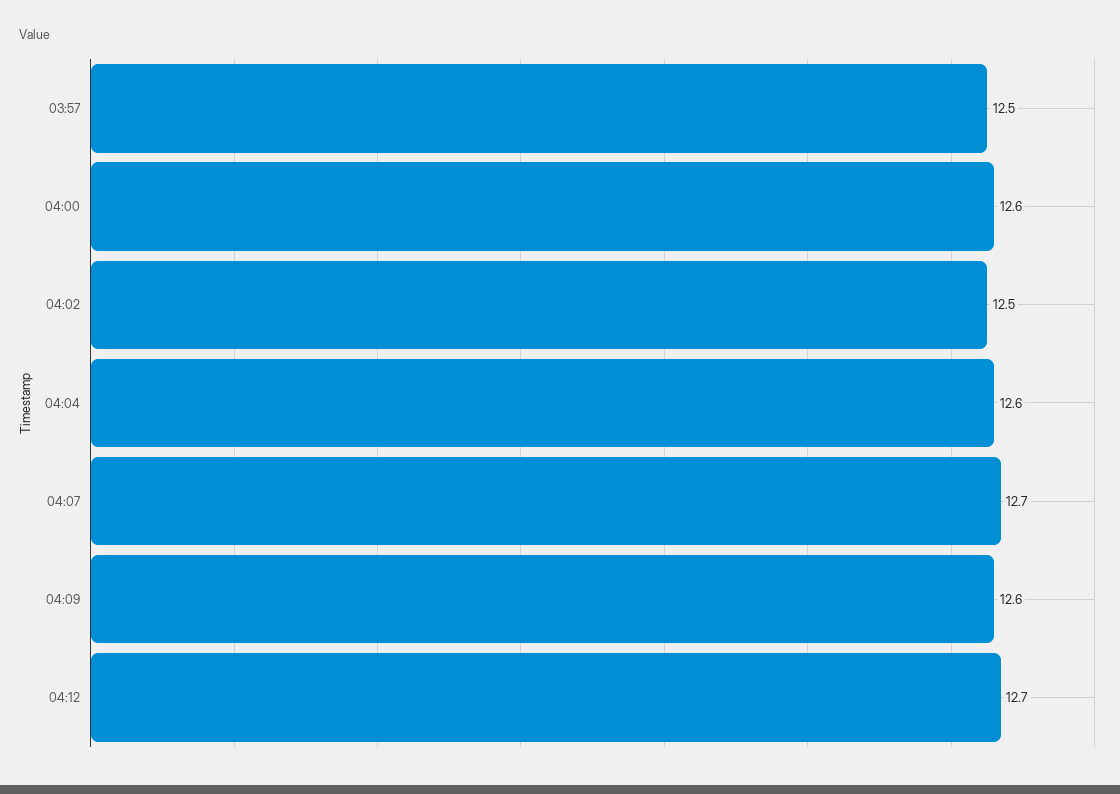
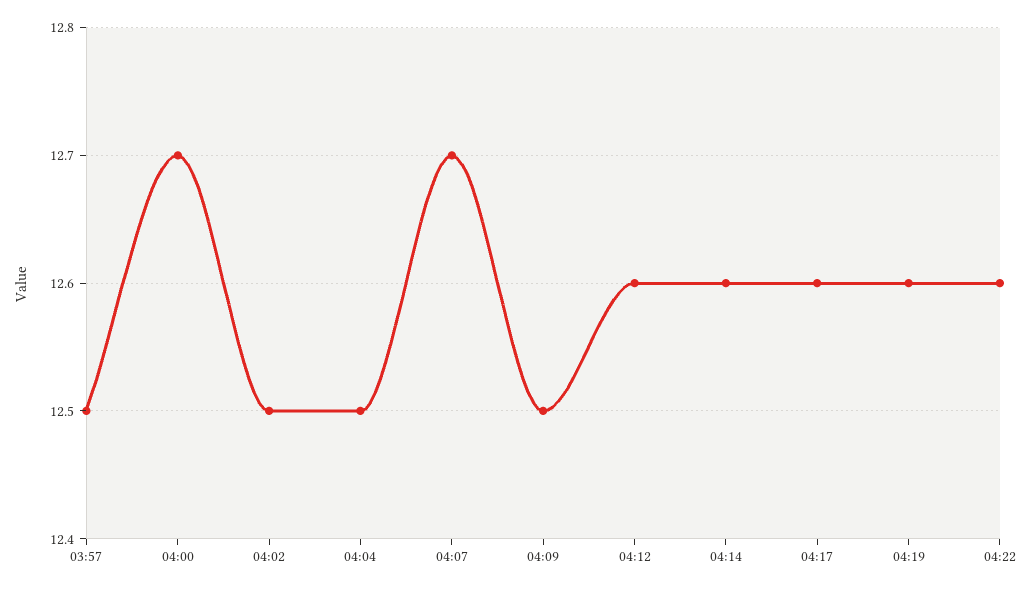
04:00: 12.6 -> 12.7
04:04: 12.6 -> 12.5
04:09: 12.6 -> 12.5
04:12: 12.7 -> 12.6
04:14: none -> 12.6
04:17: none -> 12.6
04:19: none -> 12.6
04:22: none -> 12.6

